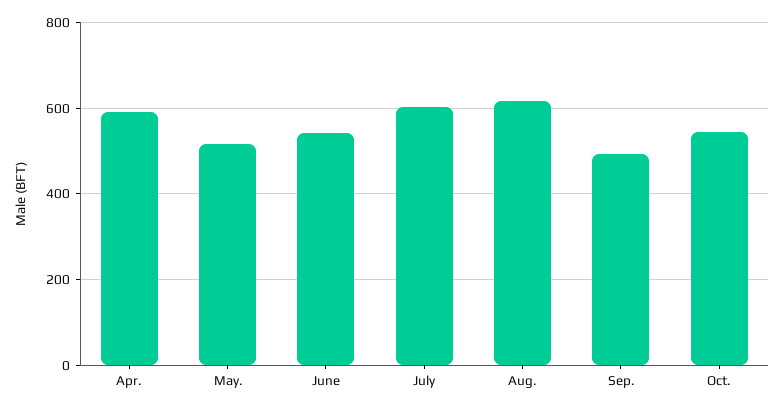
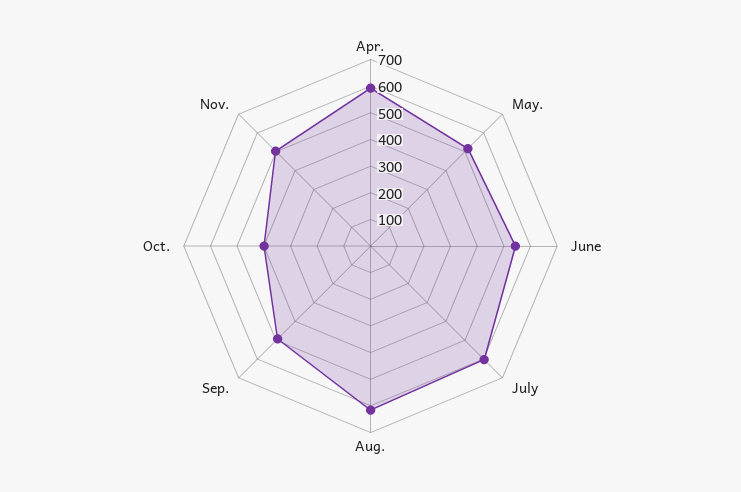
Oct.: 540 -> 400
Nov.: none -> 500

